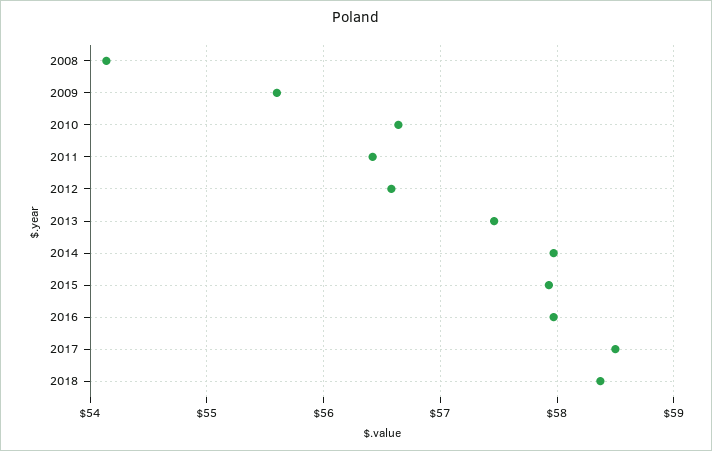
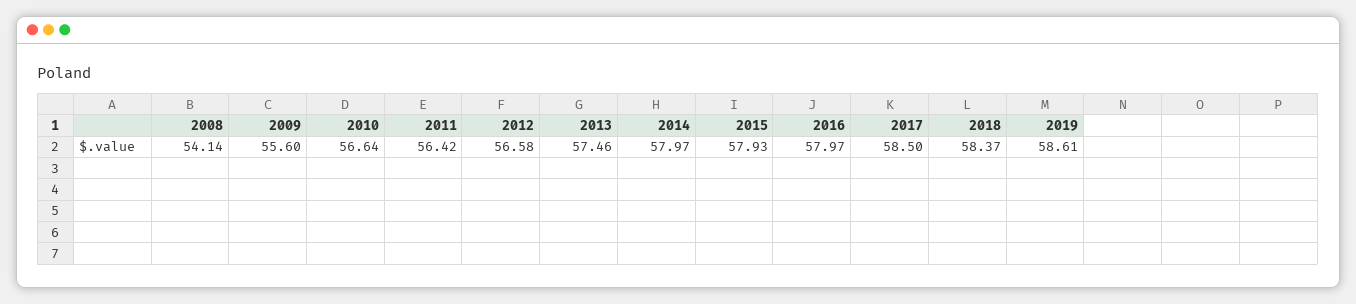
2019: none -> 58.61

